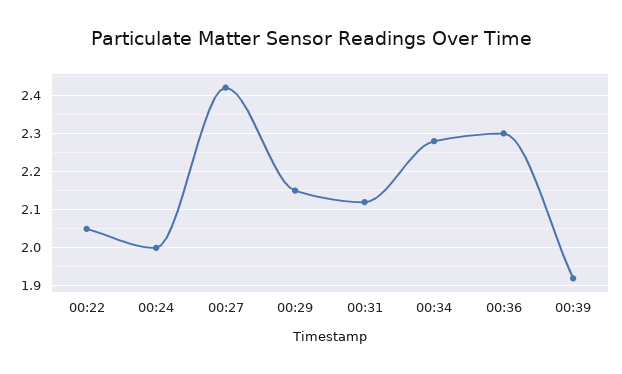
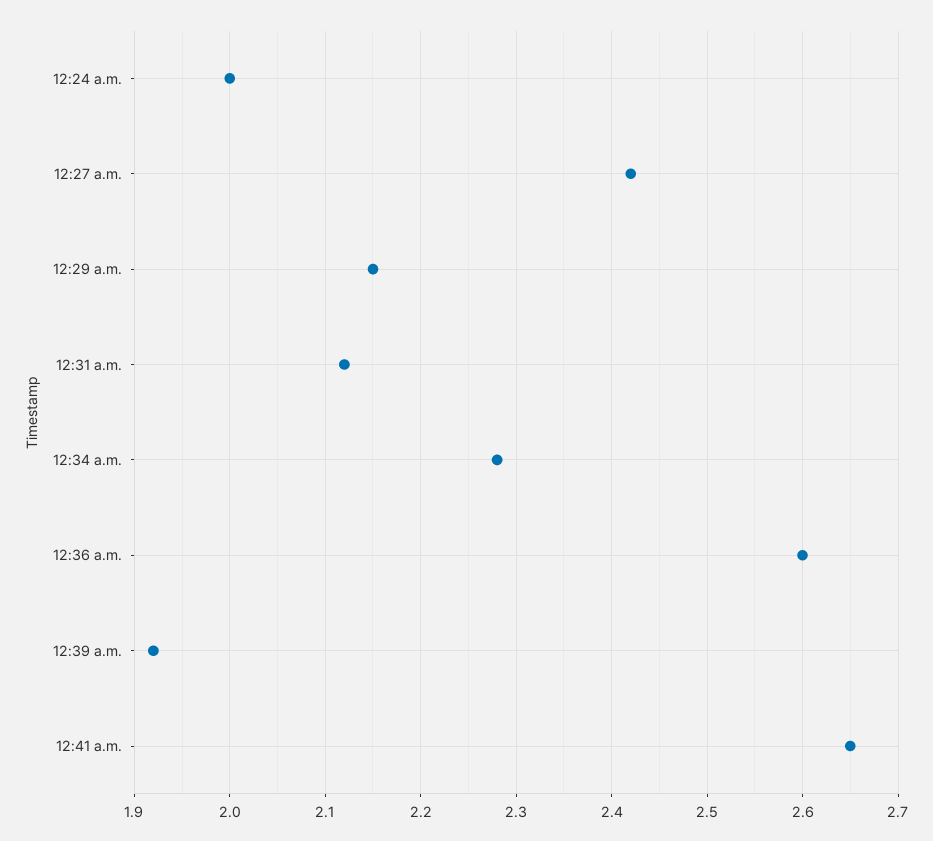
00:22: 2.05 -> none
00:36: 2.3 -> 2.6
12:41 a.m.: none -> 2.65

